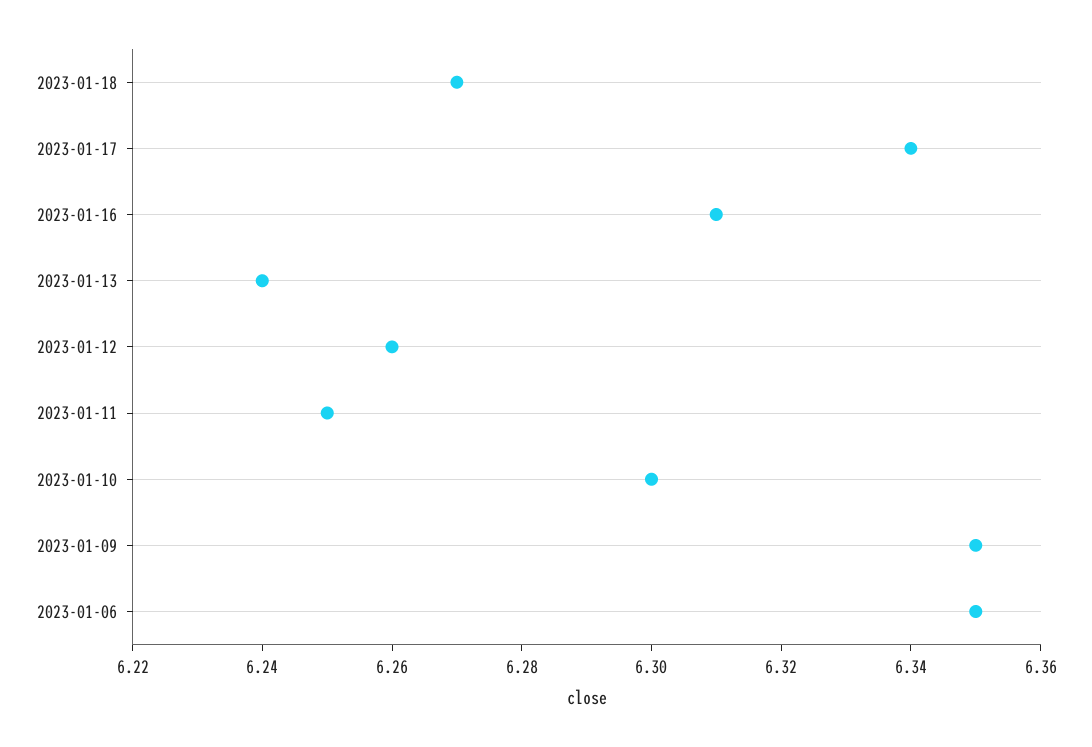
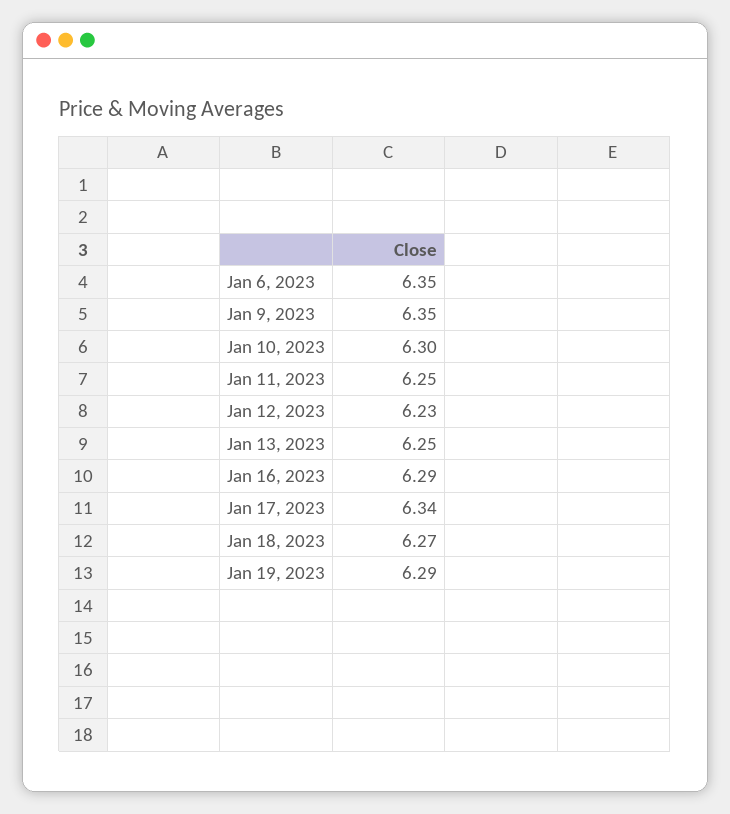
2023-01-16: 6.31 -> 6.29
2023-01-13: 6.24 -> 6.25
2023-01-12: 6.26 -> 6.23
Jan 19, 2023: none -> 6.29

